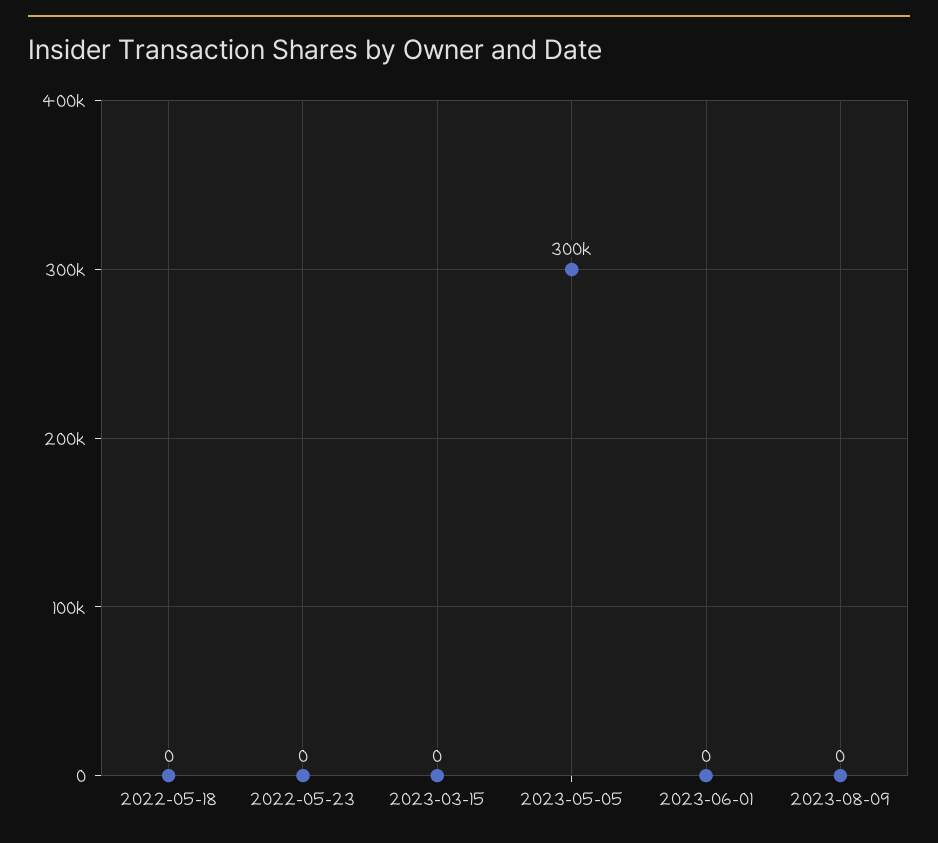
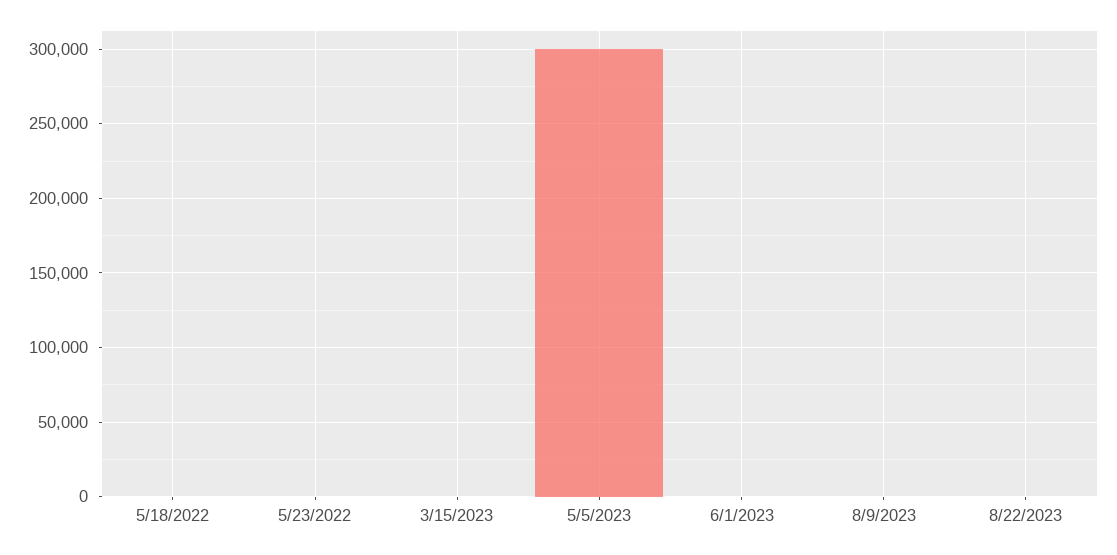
8/22/2023: none -> 0

